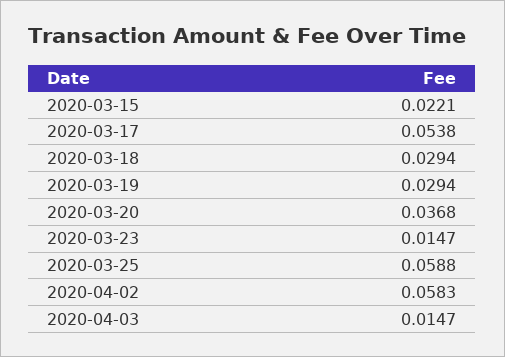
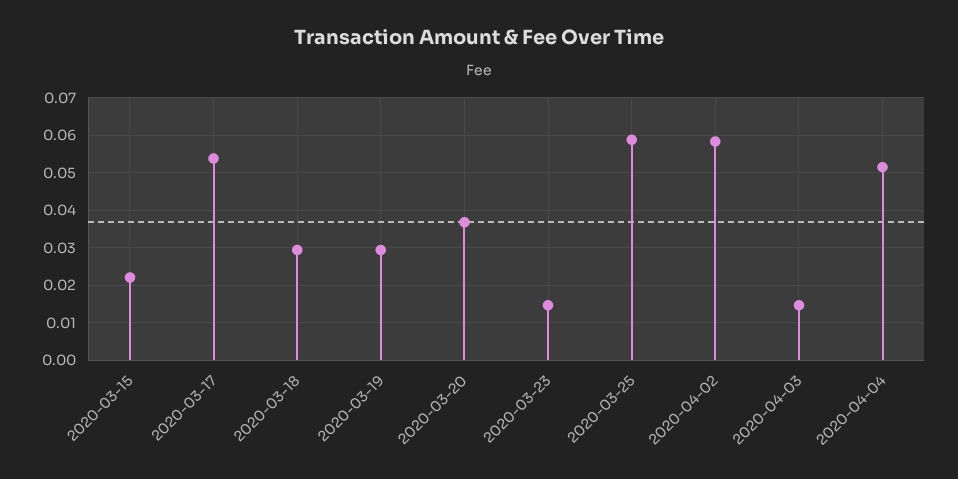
2020-04-04: none -> 0.052

